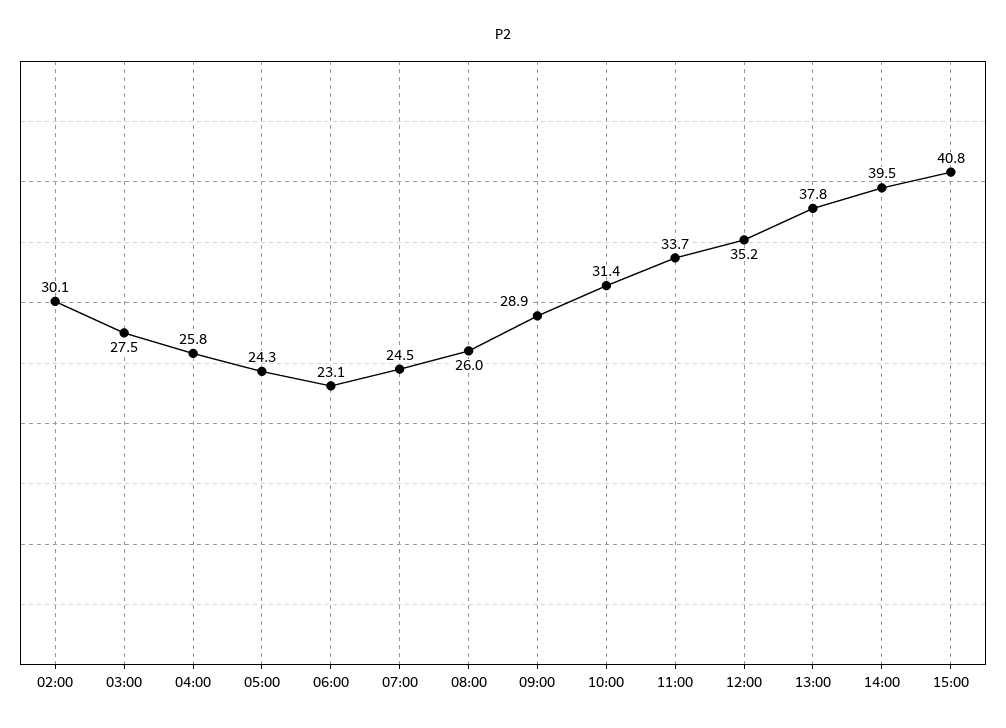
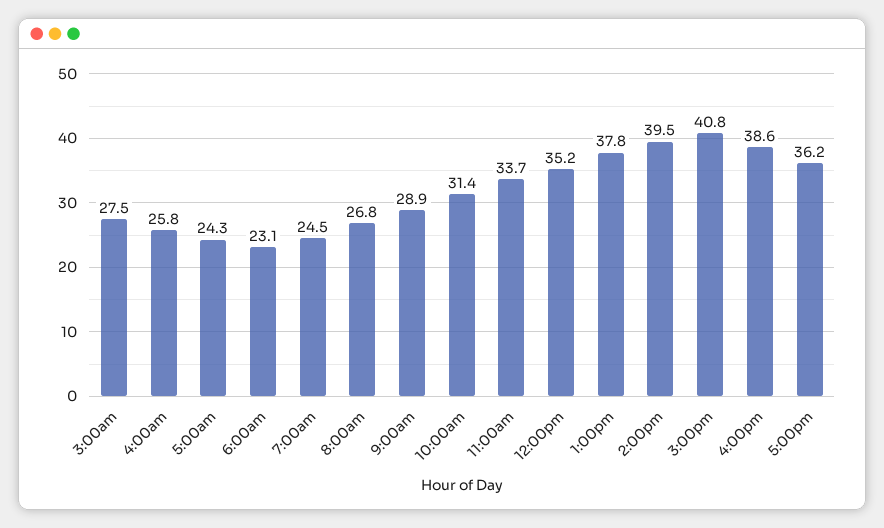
02:00: 30.1 -> none
08:00: 26 -> 26.8
4:00pm: none -> 38.6
5:00pm: none -> 36.2

